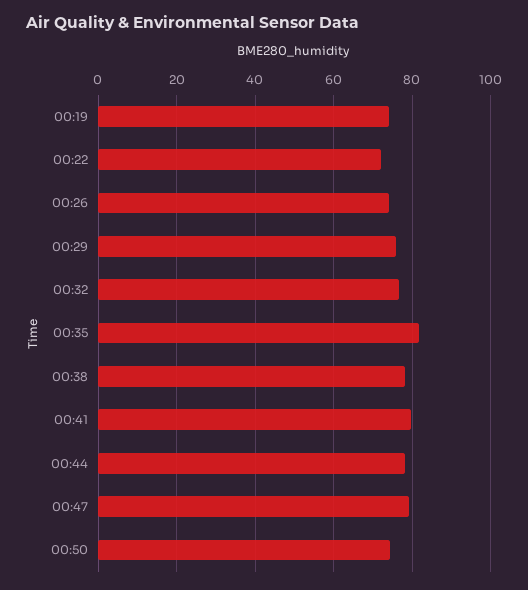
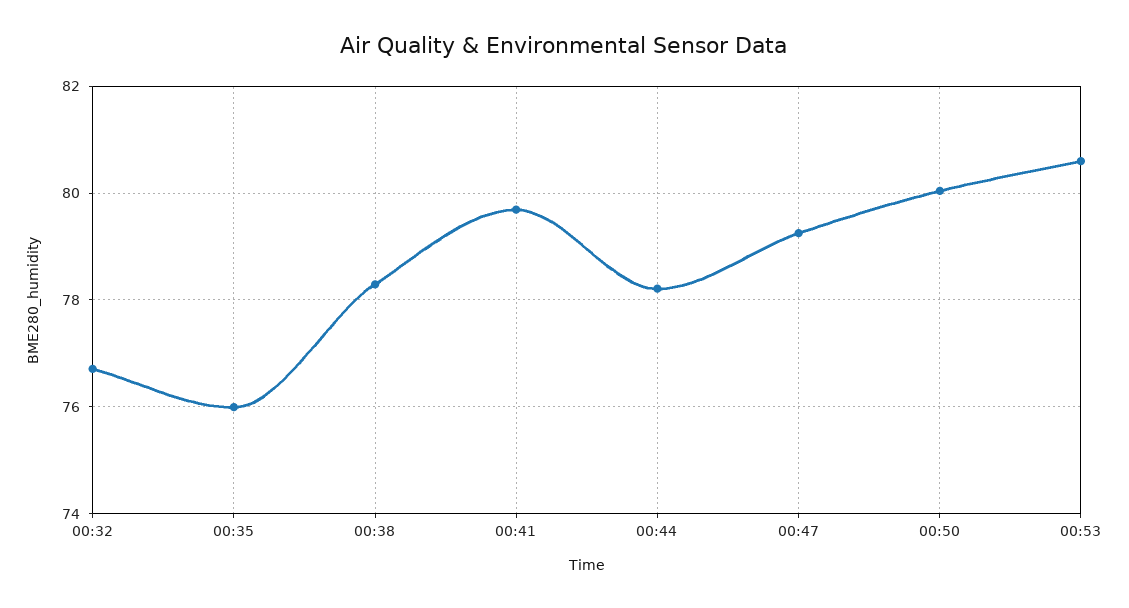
00:19: 74 -> none
00:22: 72 -> none
00:26: 74 -> none
00:29: 76 -> none
00:35: 82 -> 76
00:50: 74 -> 80
00:53: none -> 80.6

